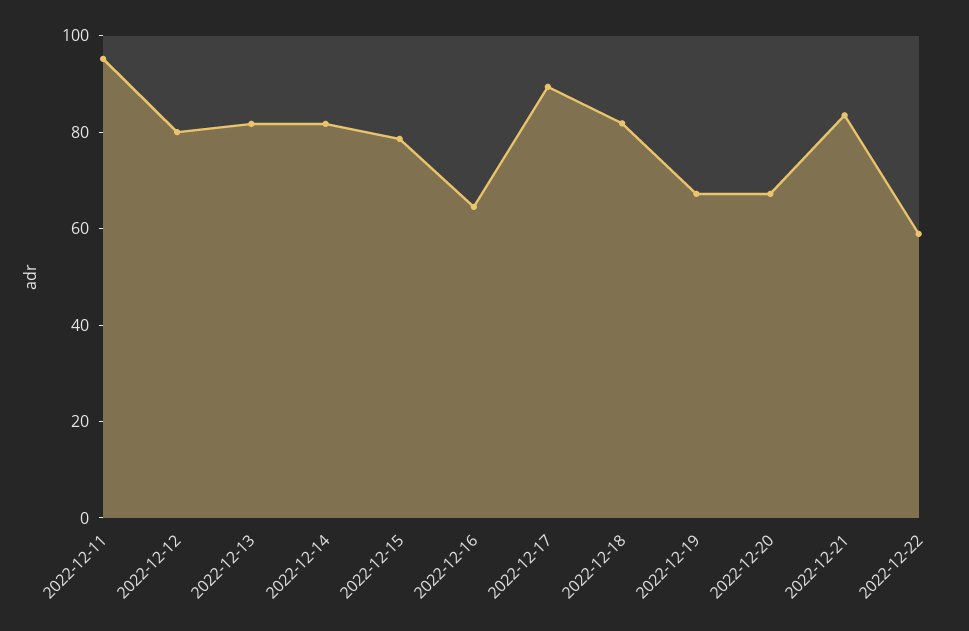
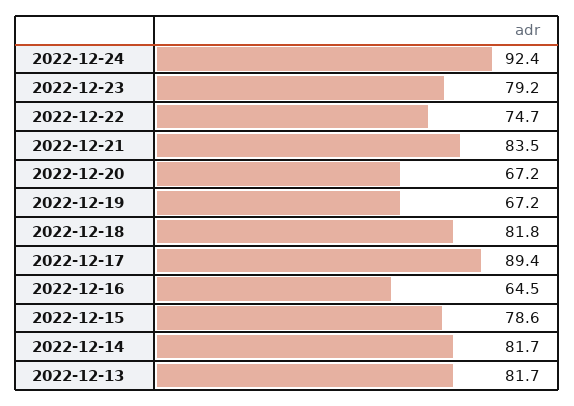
2022-12-11: 95 -> none
2022-12-12: 80 -> none
2022-12-22: 60 -> 74.7
2022-12-24: none -> 92.4
2022-12-23: none -> 79.2

